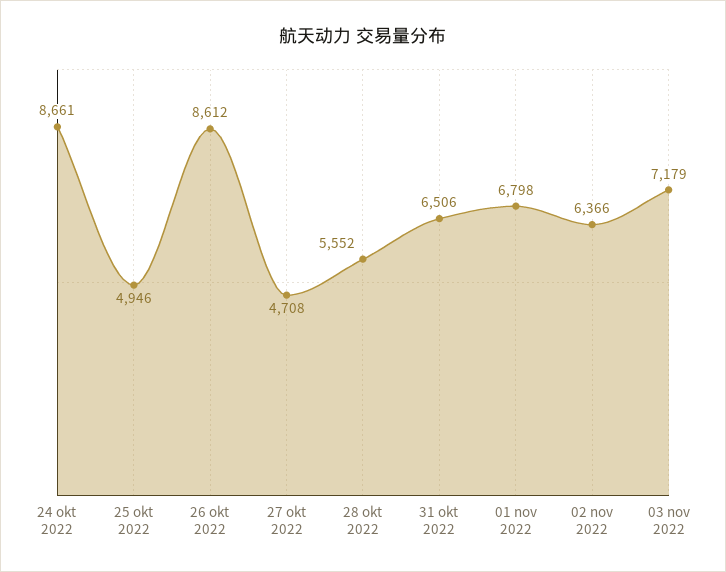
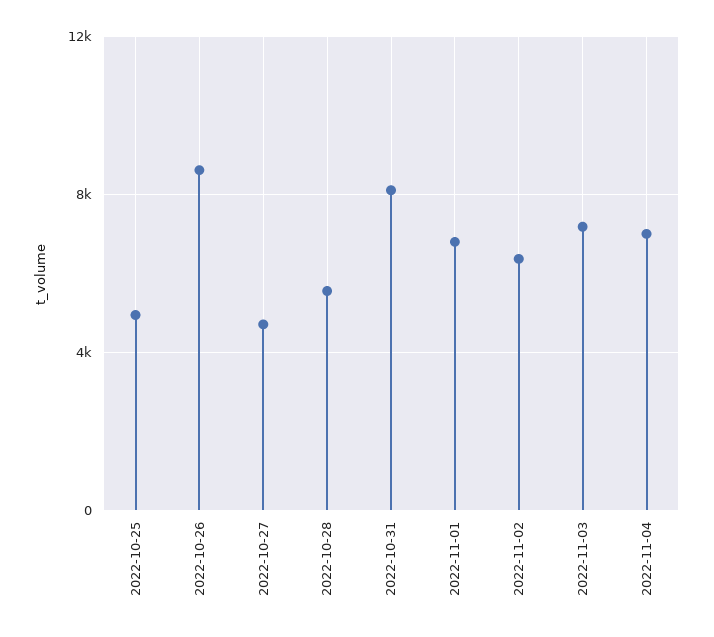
24 okt 2022: 8661 -> none
31 okt 2022: 6506 -> 8000
2022-11-04: none -> 7000

